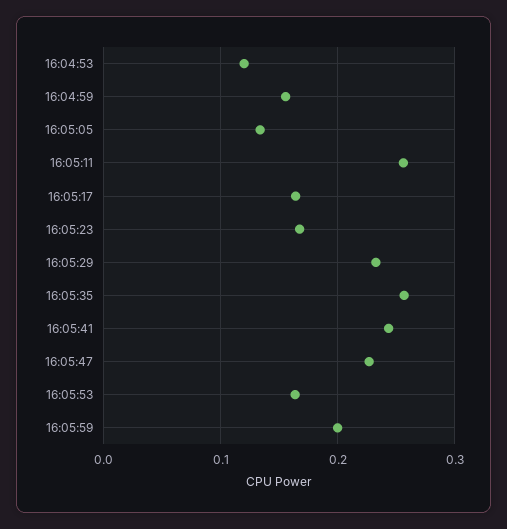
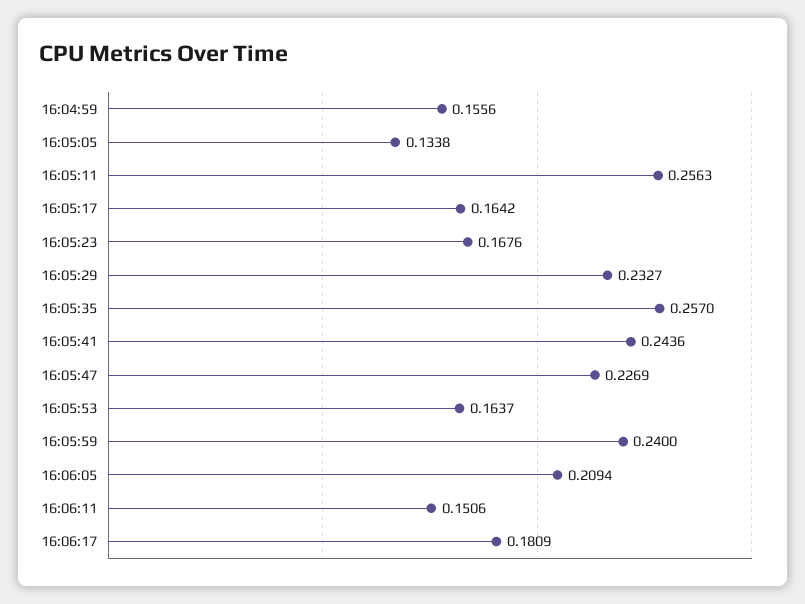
16:04:53: 0.12 -> none
16:05:59: 0.2 -> 0.24
16:06:05: none -> 0.2094
16:06:11: none -> 0.1506
16:06:17: none -> 0.1809

